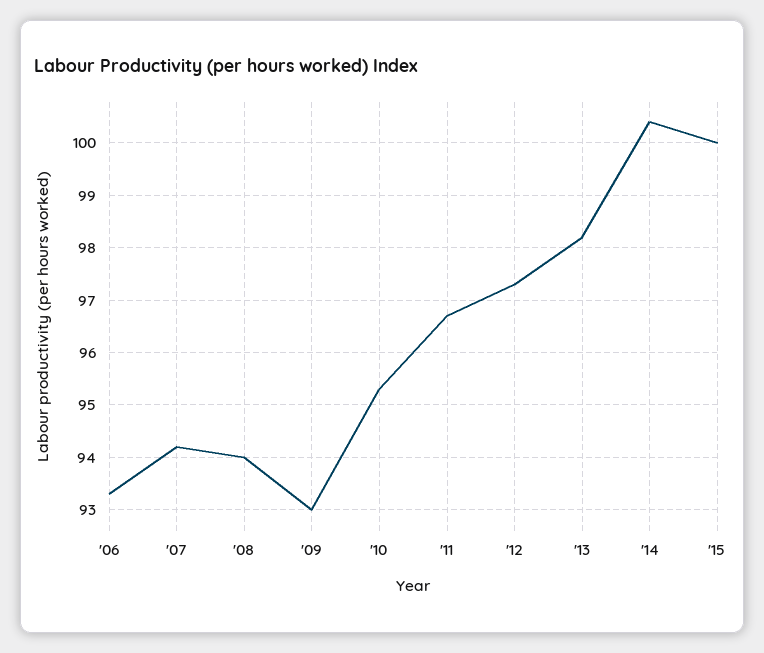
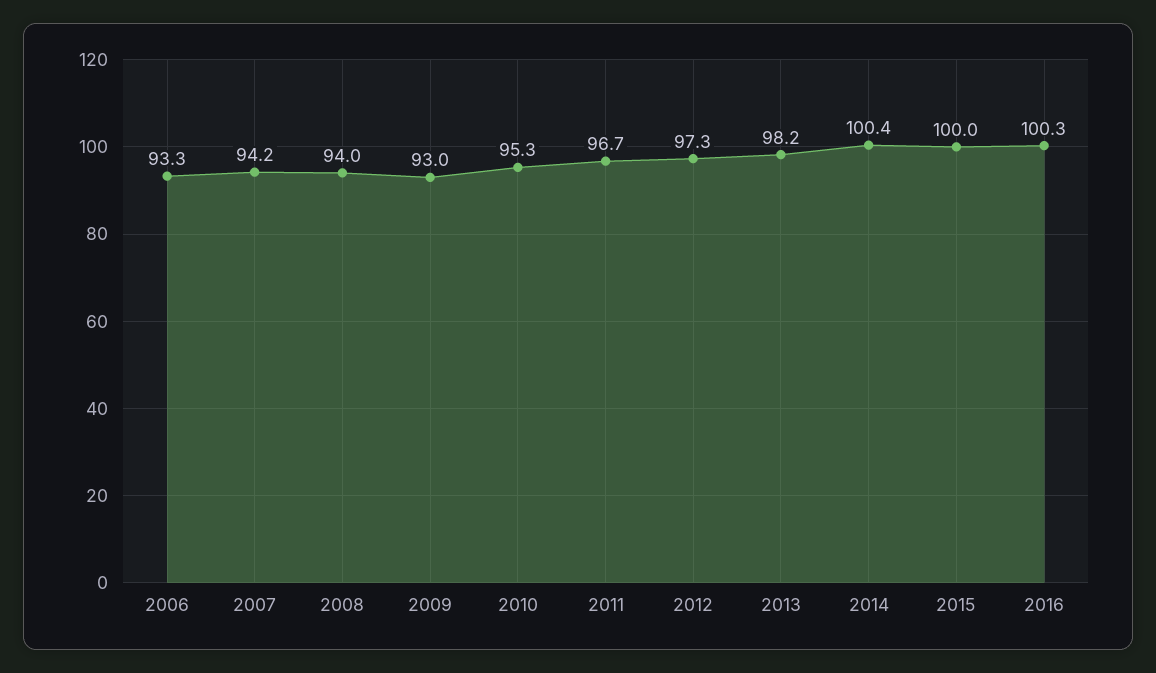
2016: none -> 100.3

